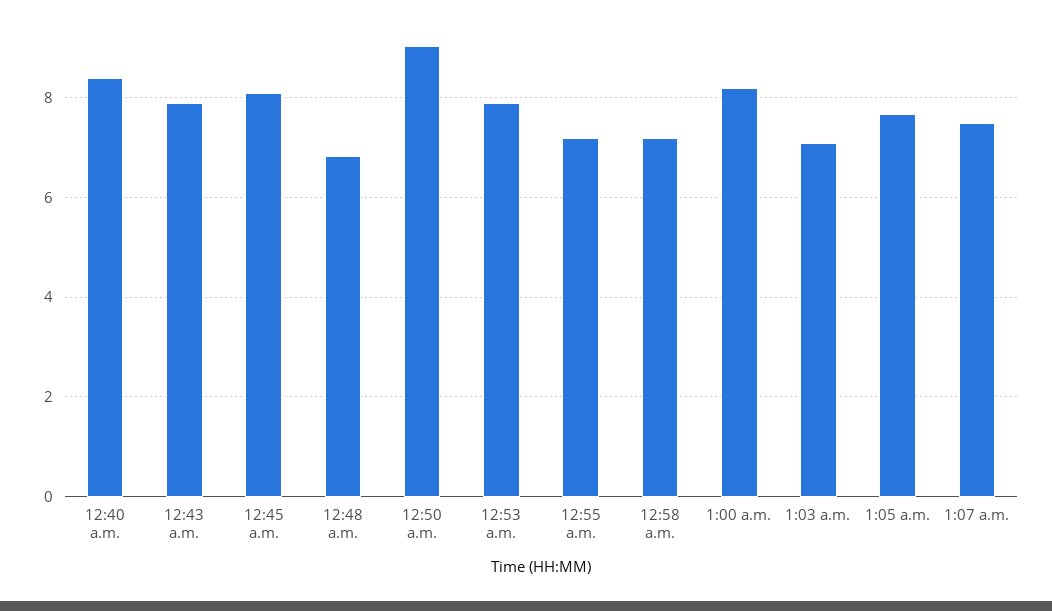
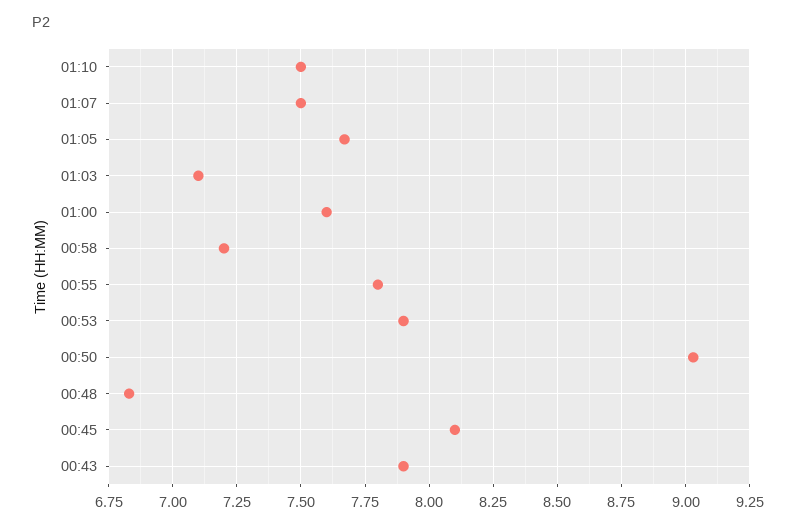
12:40 a.m.: 8.4 -> none
12:55 a.m.: 7.2 -> 7.8
1:00 a.m.: 8.2 -> 7.6
01:10: none -> 7.5

